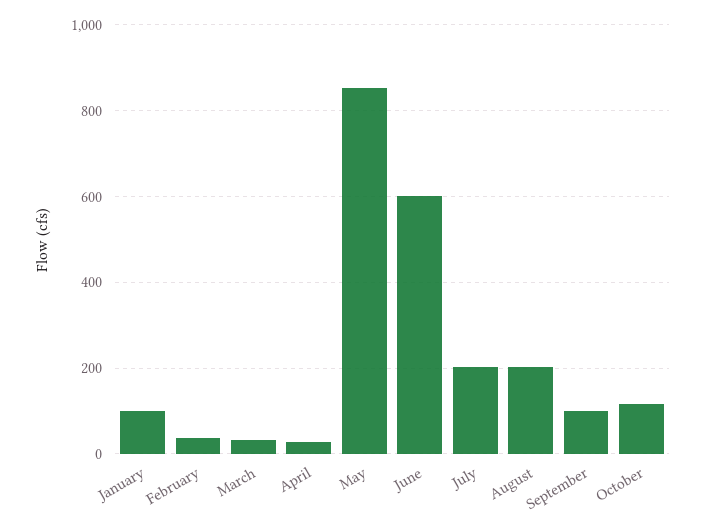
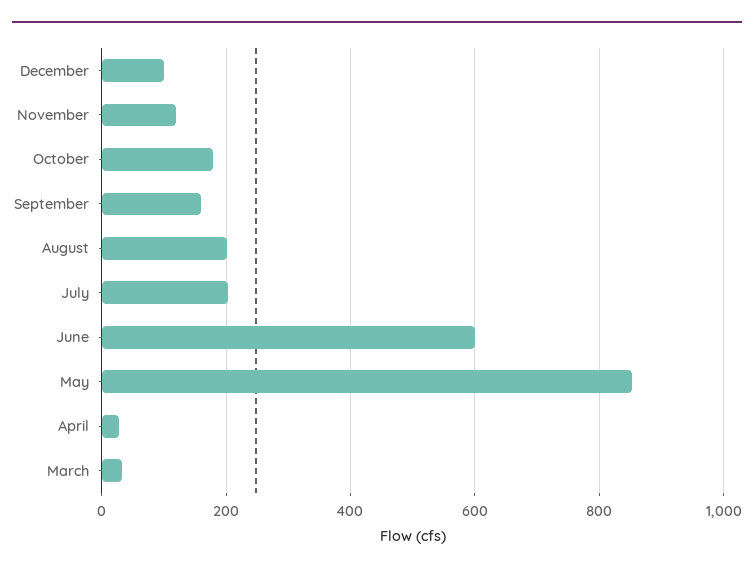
January: 100 -> none
February: 40 -> none
September: 100 -> 160
October: 120 -> 180
December: none -> 100
November: none -> 120

